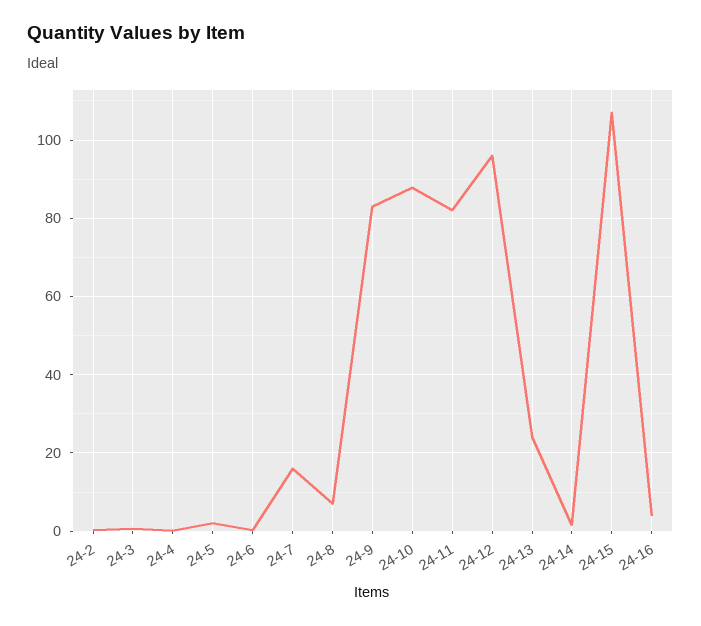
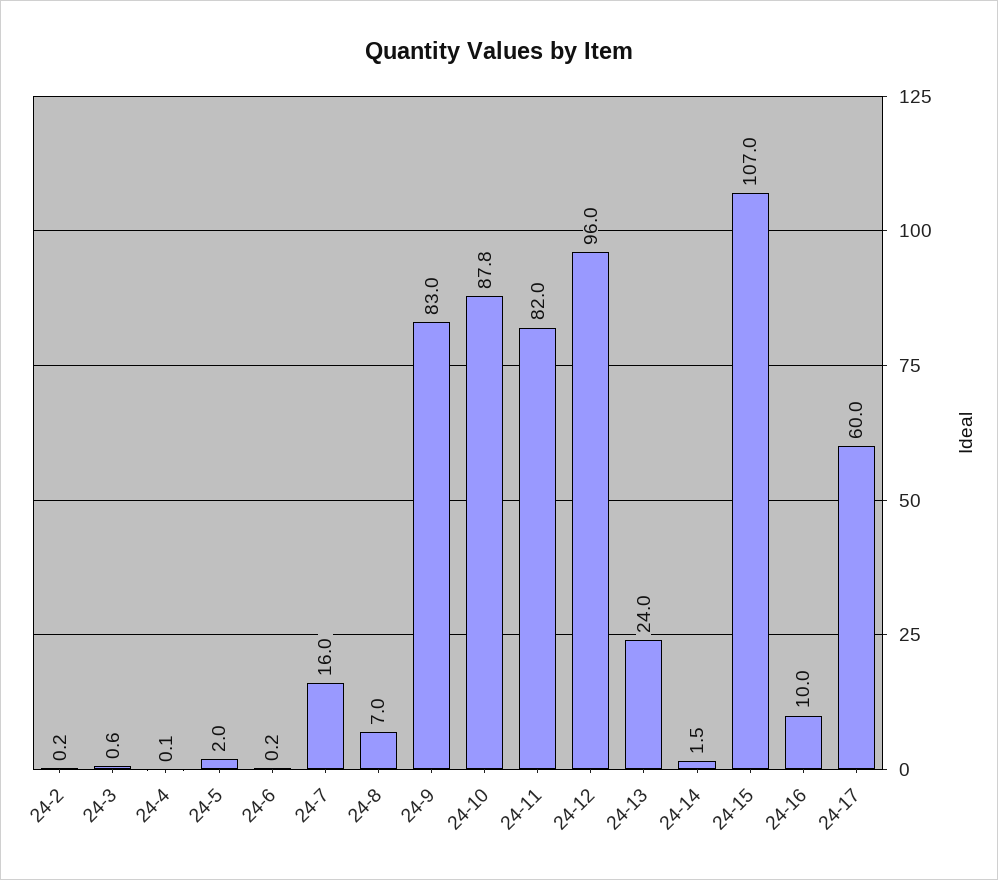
24-16: 4 -> 10
24-17: none -> 60

